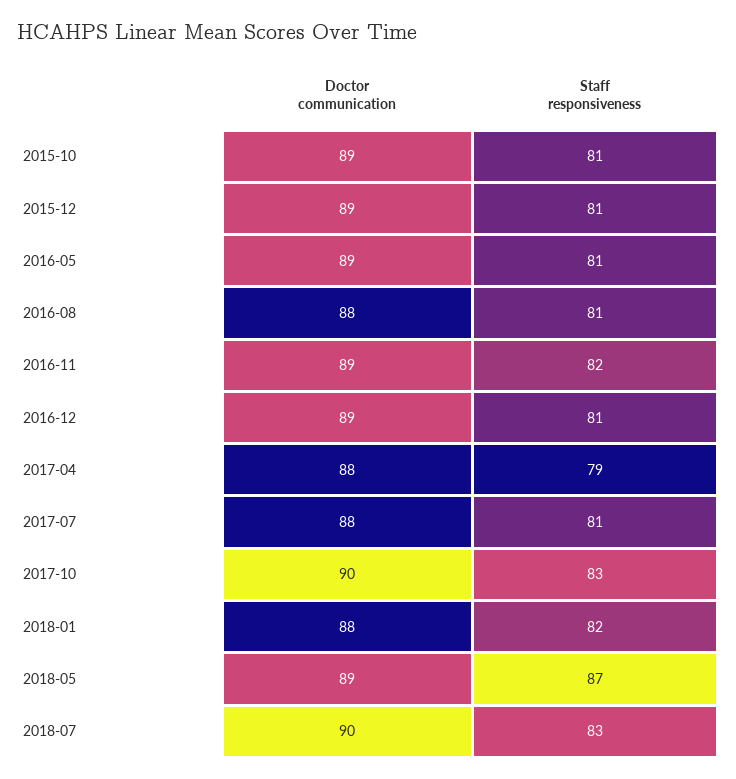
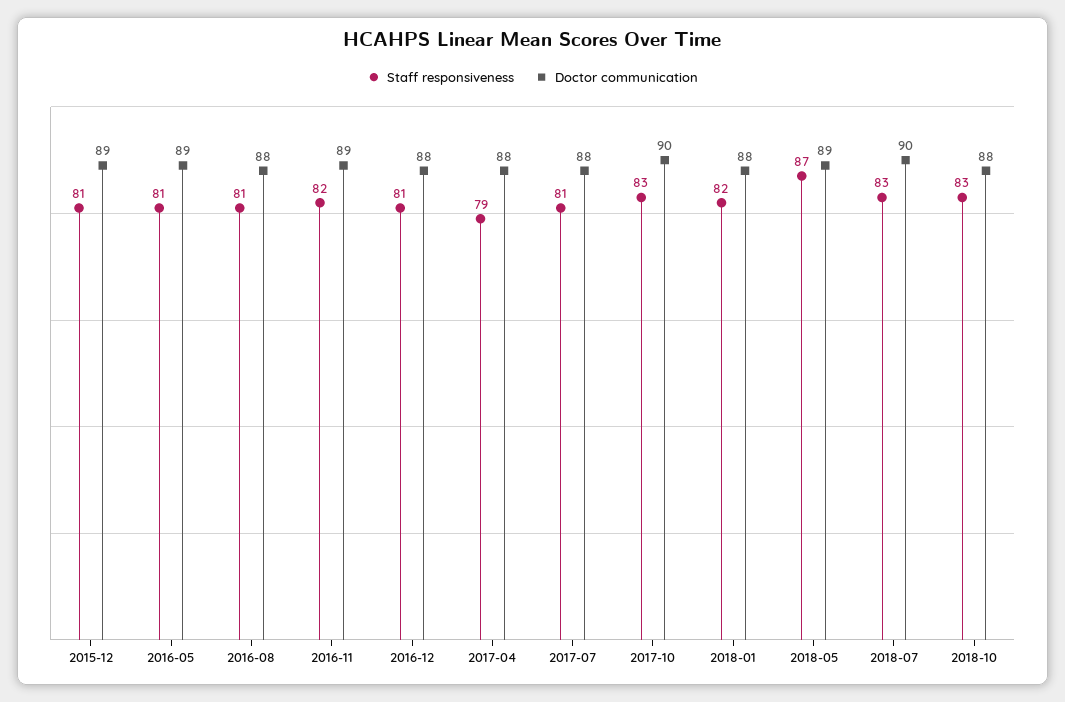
Doctor communication, 2015-10: 89 -> none
Staff responsiveness, 2015-10: 81 -> none
Doctor communication, 2016-12: 89 -> 88
Staff responsiveness, 2018-10: none -> 83
Doctor communication, 2018-10: none -> 88

